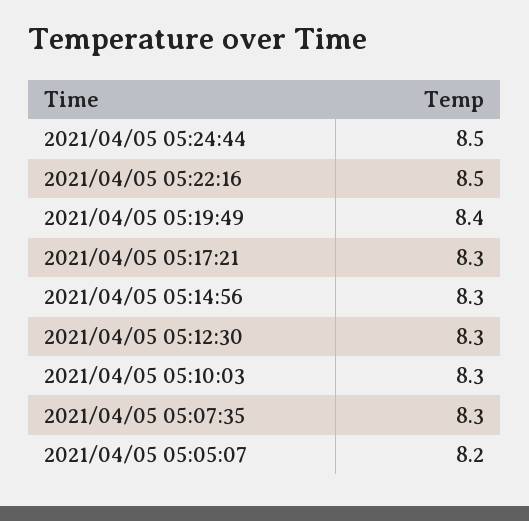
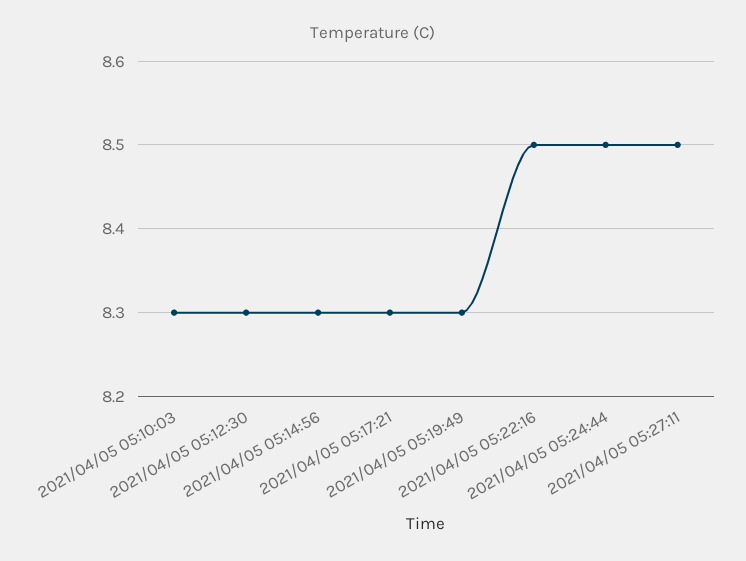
2021/04/05 05:19:49: 8.4 -> 8.3
2021/04/05 05:07:35: 8.3 -> none
2021/04/05 05:05:07: 8.2 -> none
2021/04/05 05:27:11: none -> 8.5

